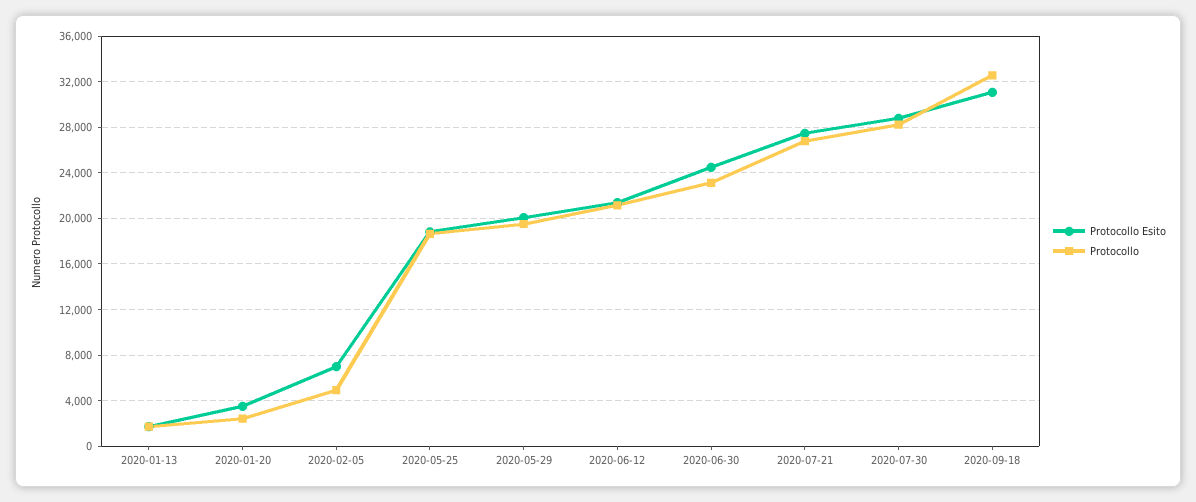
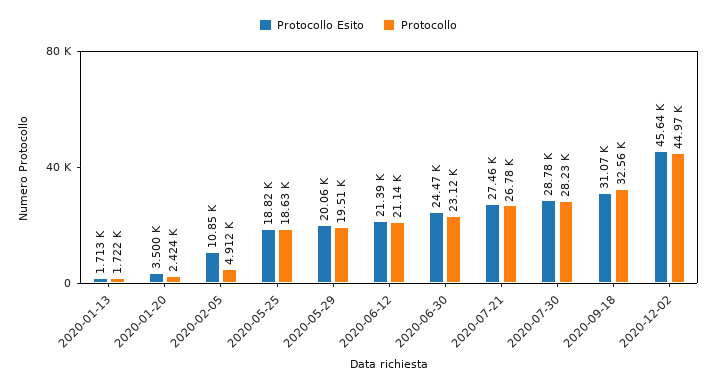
Protocollo Esito, 2020-02-05: 7000 -> 10850
Protocollo Esito, 2020-12-02: none -> 45640
Protocollo, 2020-12-02: none -> 44970

